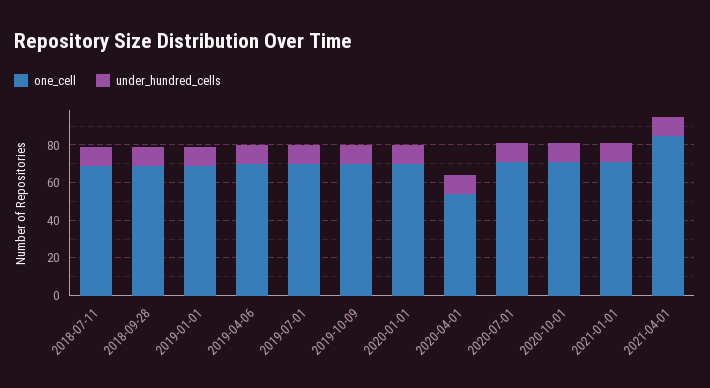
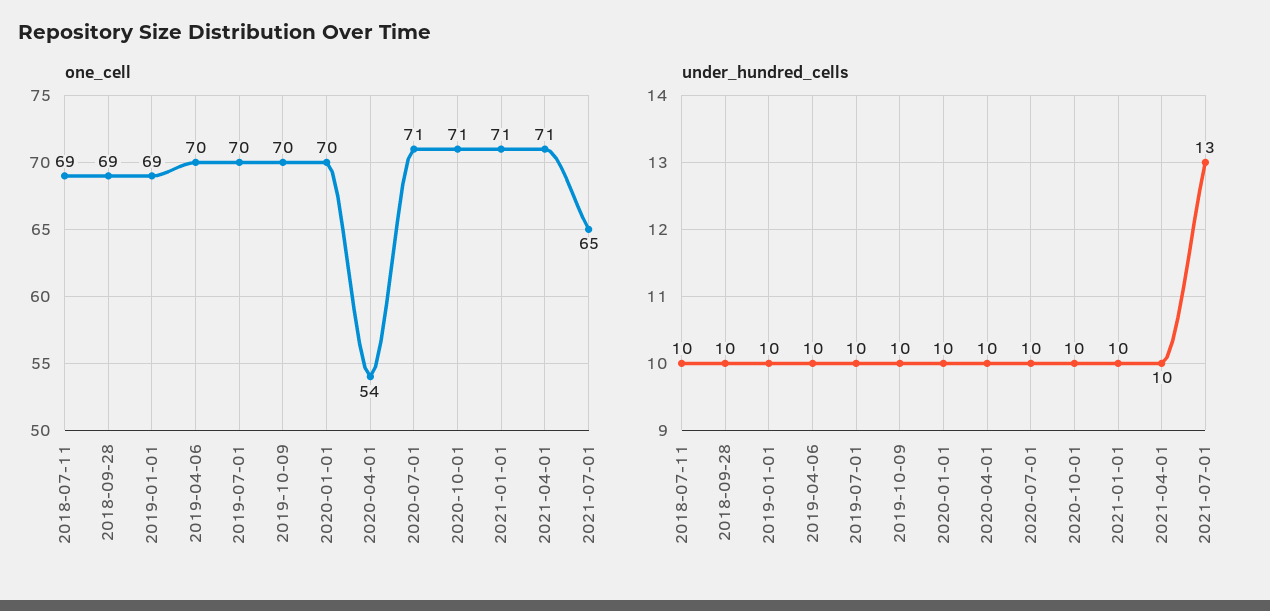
one_cell, 2021-04-01: 85 -> 71
one_cell, 2021-07-01: none -> 65
under_hundred_cells, 2021-07-01: none -> 13

